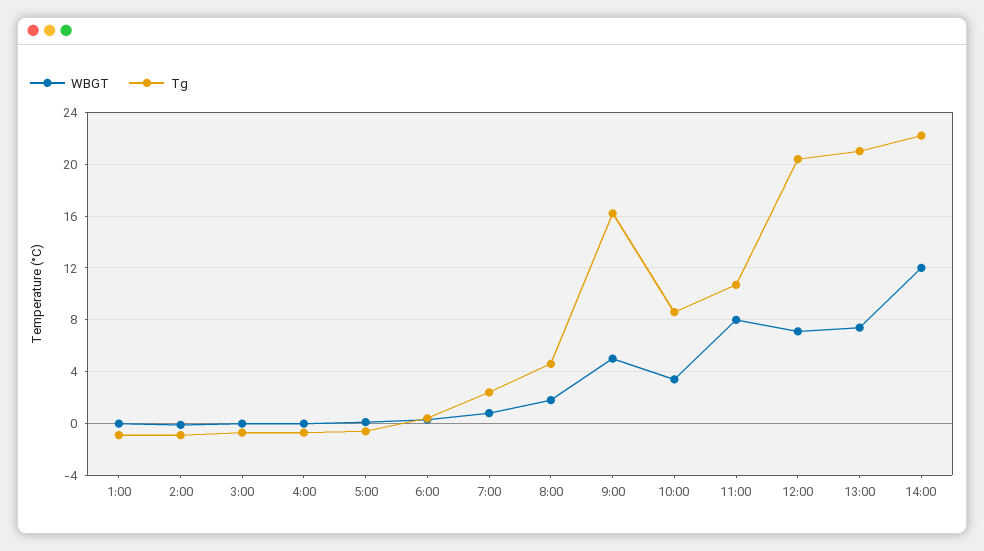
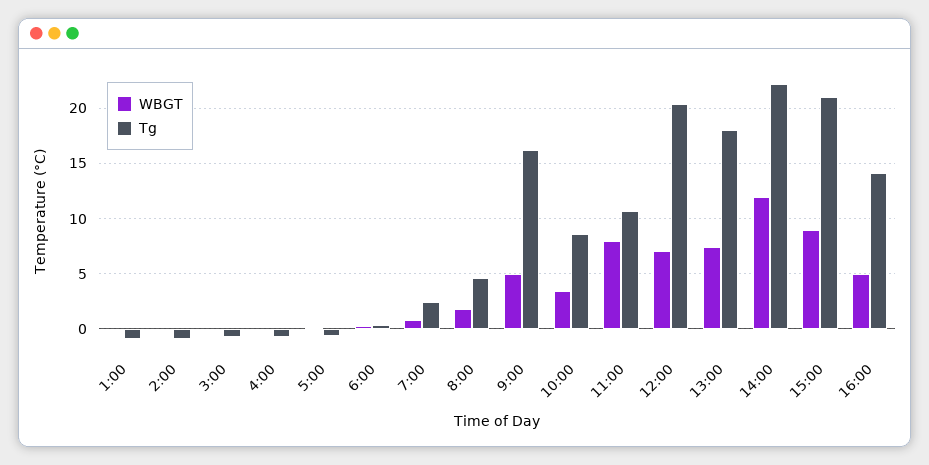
Tg, 13:00: 21 -> 18
WBGT, 15:00: none -> 9
Tg, 15:00: none -> 21
WBGT, 16:00: none -> 5
Tg, 16:00: none -> 14

